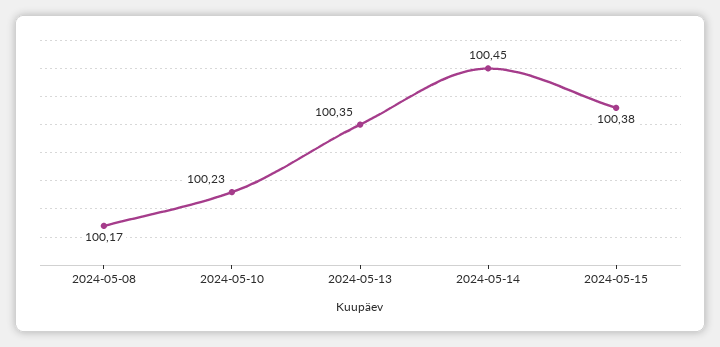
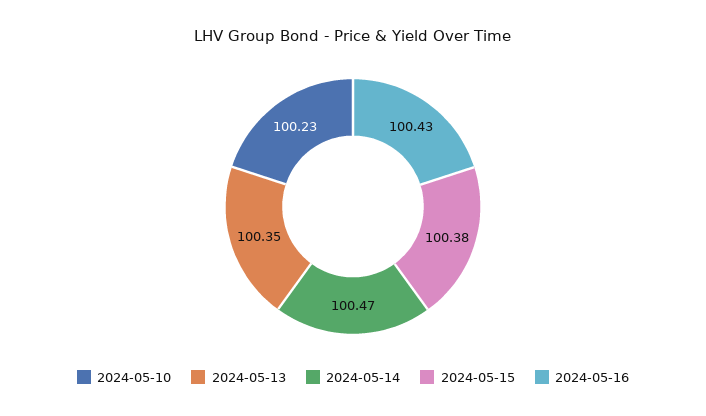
2024-05-08: 100.17 -> none
2024-05-14: 100.45 -> 100.47
2024-05-16: none -> 100.43

